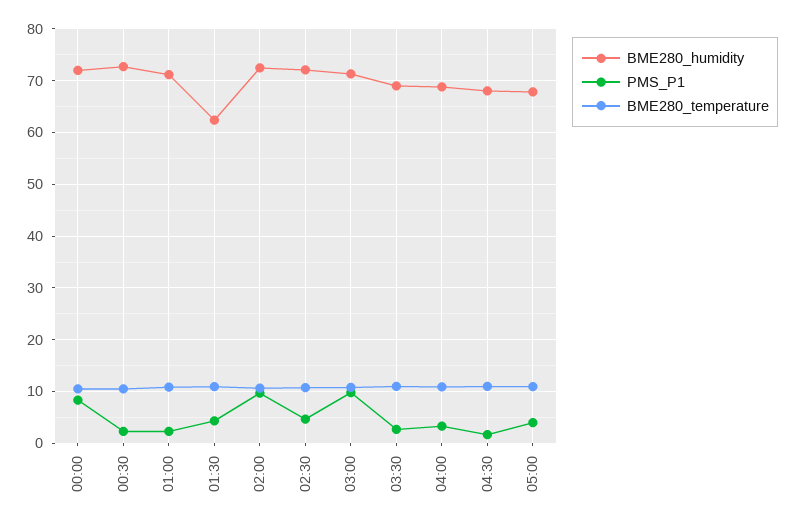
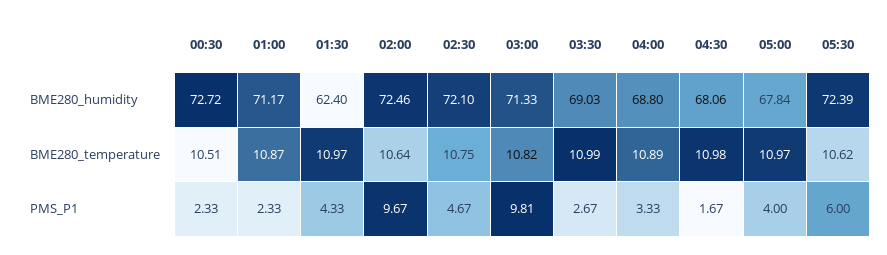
BME280_humidity, 00:00: 72 -> none
PMS_P1, 00:00: 8 -> none
BME280_temperature, 00:00: 10 -> none
BME280_humidity, 05:30: none -> 72.39
BME280_temperature, 05:30: none -> 10.62
PMS_P1, 05:30: none -> 6

